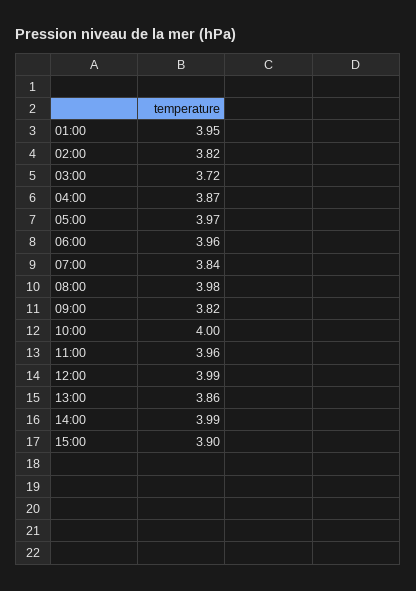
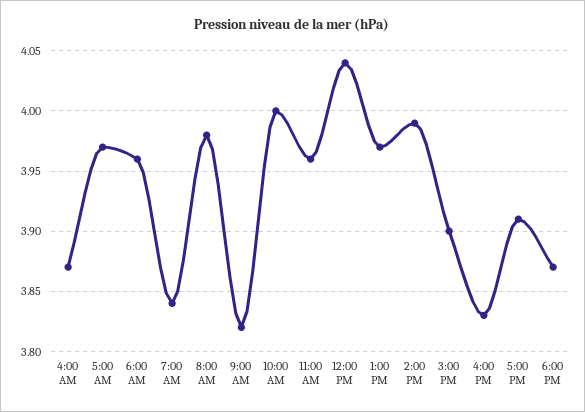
01:00: 3.95 -> none
02:00: 3.82 -> none
03:00: 3.72 -> none
12:00: 3.99 -> 4.04
13:00: 3.86 -> 3.97
4:00 PM: none -> 3.83
5:00 PM: none -> 3.91
6:00 PM: none -> 3.87

